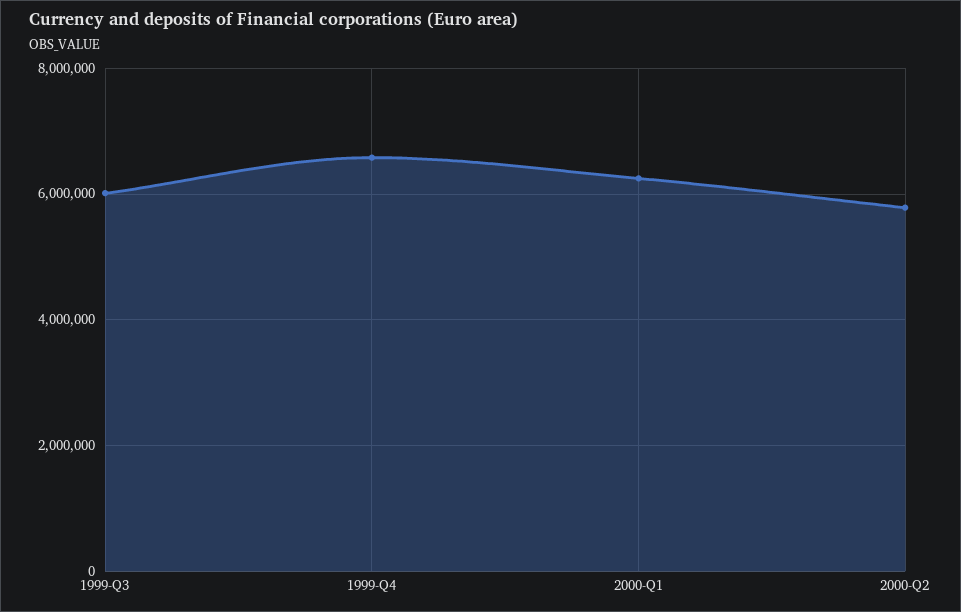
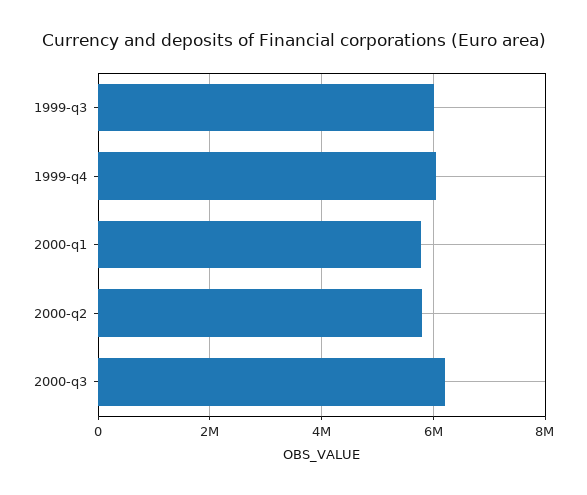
1999-Q4: 6600000 -> 6000000
2000-Q1: 6200000 -> 5800000
2000-q3: none -> 6200000

